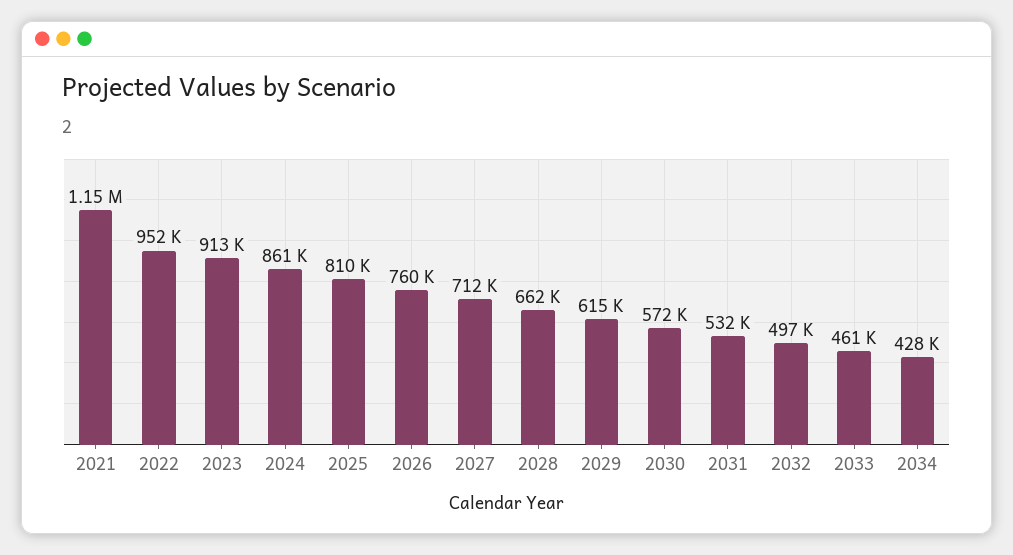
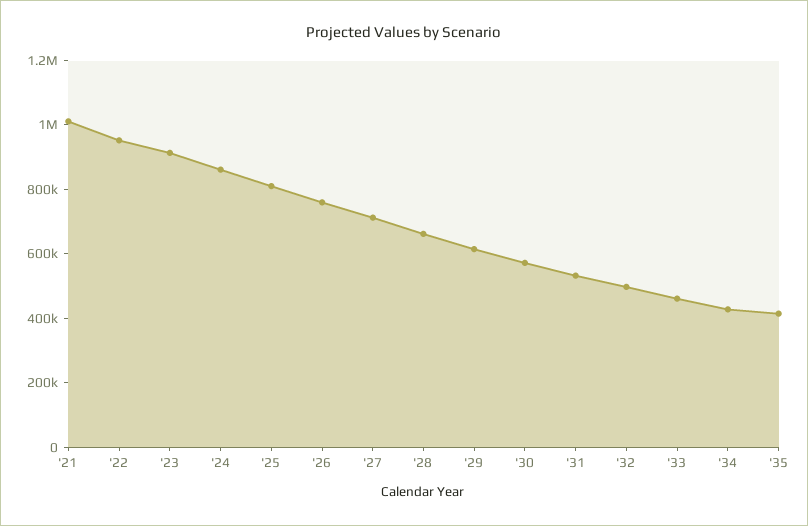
2021: 1150000 -> 1000000
'35: none -> 400000

